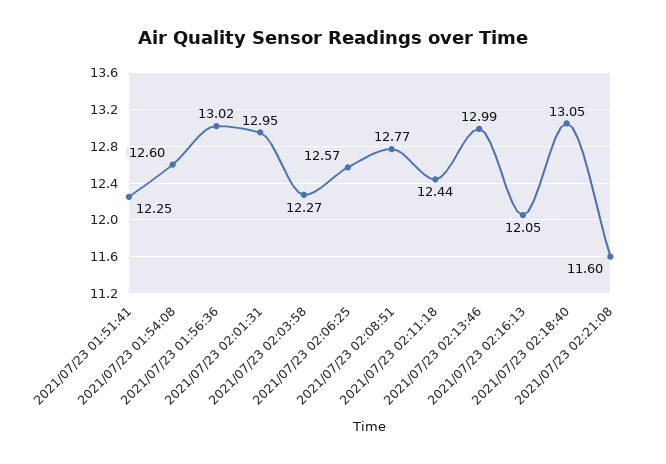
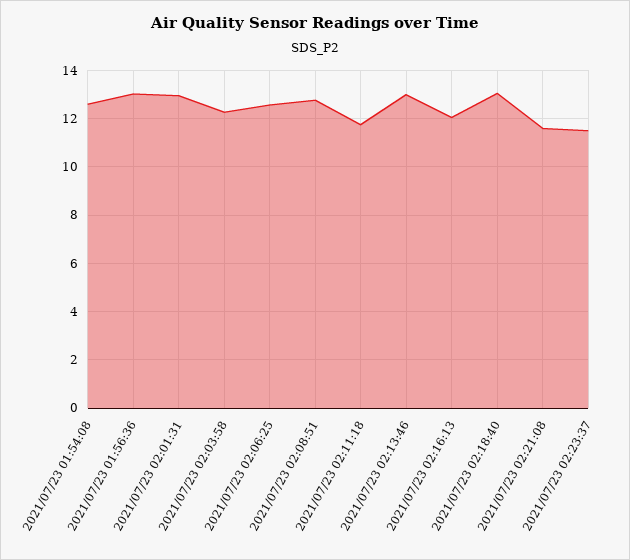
2021/07/23 01:51:41: 12.25 -> none
2021/07/23 02:11:18: 12.44 -> 11.75
2021/07/23 02:23:37: none -> 11.5

